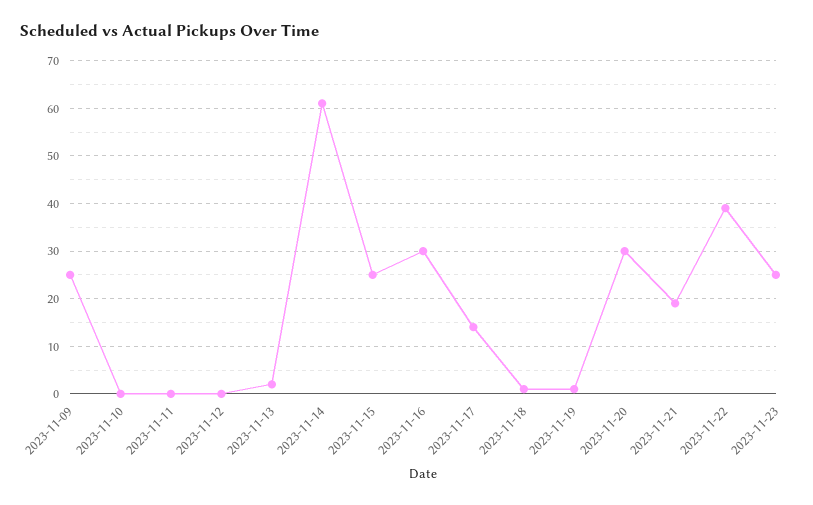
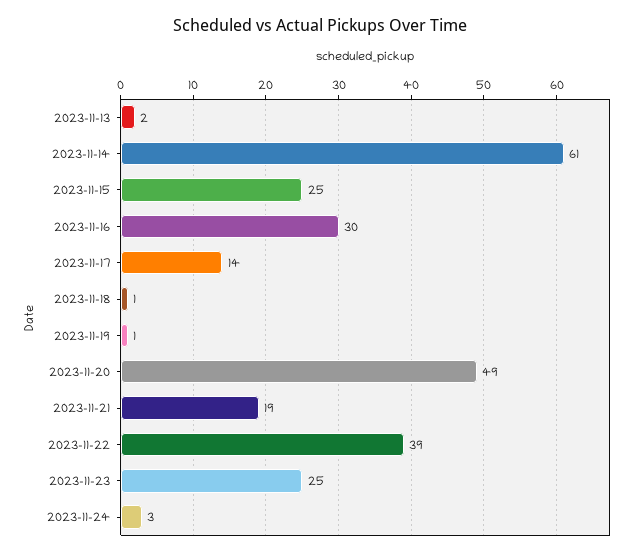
2023-11-09: 25 -> none
2023-11-10: 0 -> none
2023-11-11: 0 -> none
2023-11-12: 0 -> none
2023-11-20: 30 -> 49
2023-11-24: none -> 3

